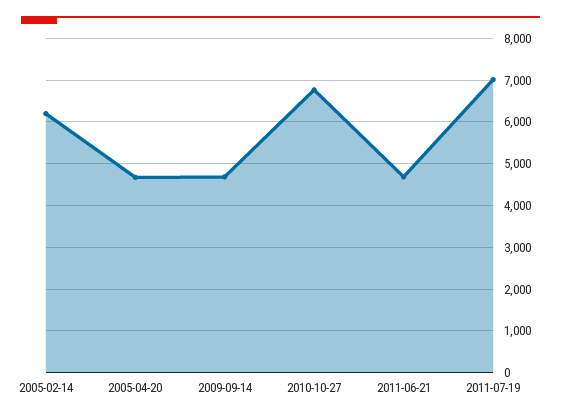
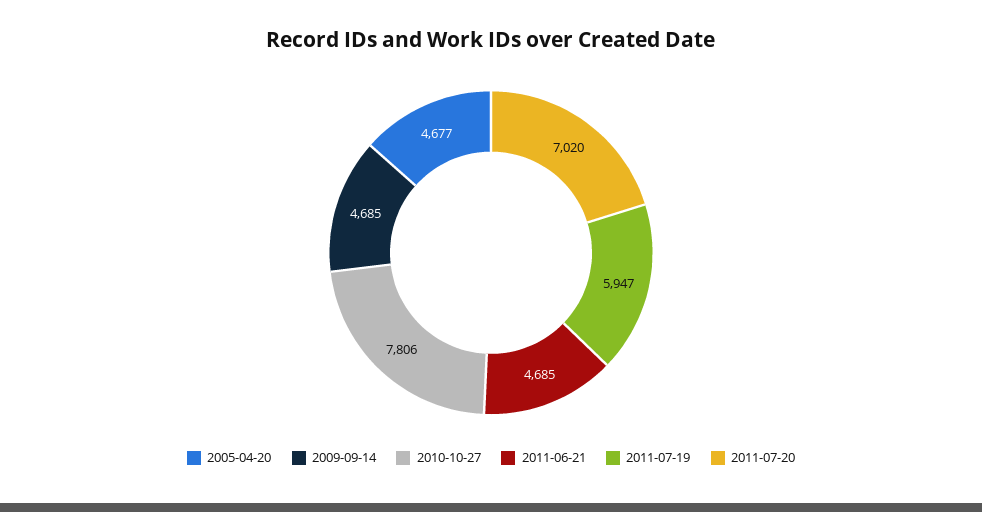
2005-02-14: 6200 -> none
2010-10-27: 6800 -> 7806
2011-07-19: 7000 -> 5947
2011-07-20: none -> 7020

